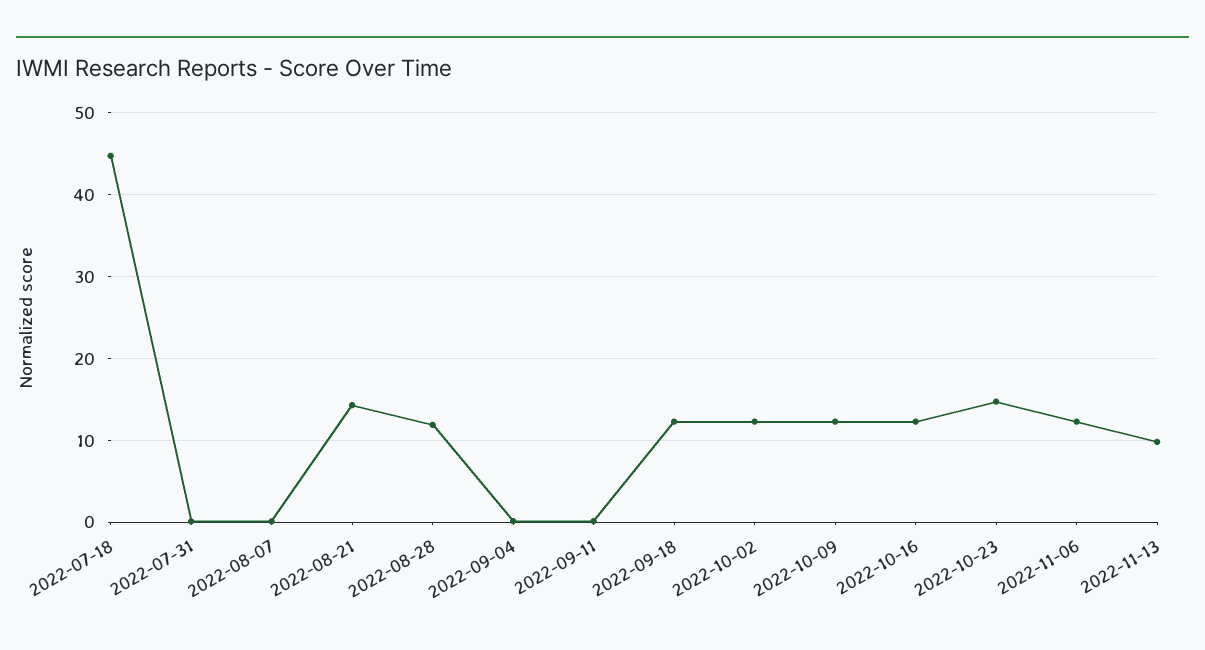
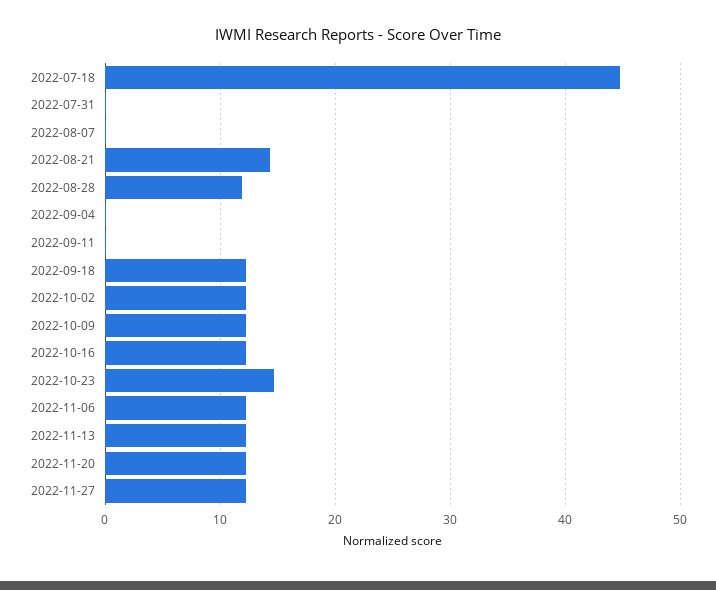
2022-11-13: 10 -> 12
2022-11-20: none -> 12
2022-11-27: none -> 12

